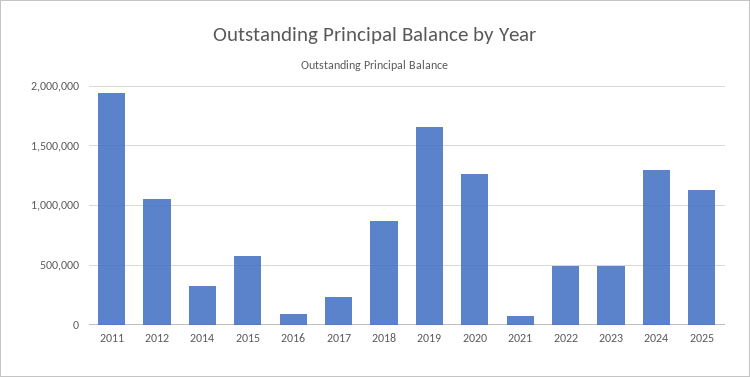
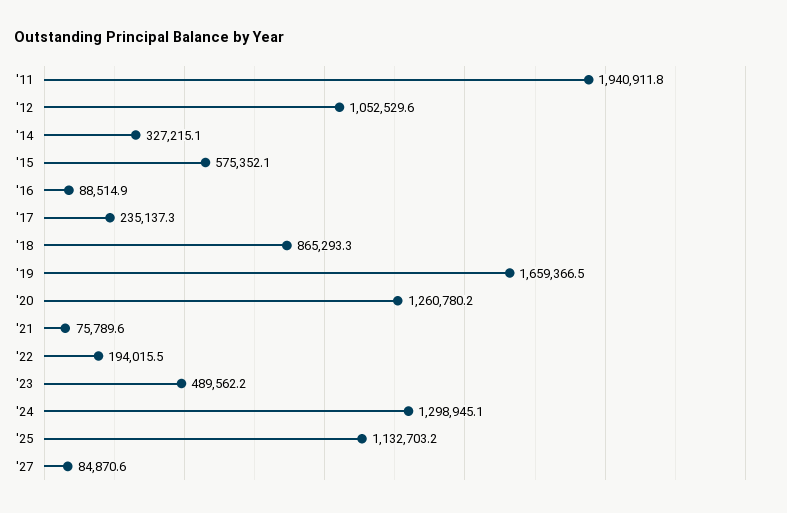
2022: 500000 -> 194015.5
'27: none -> 84870.6

